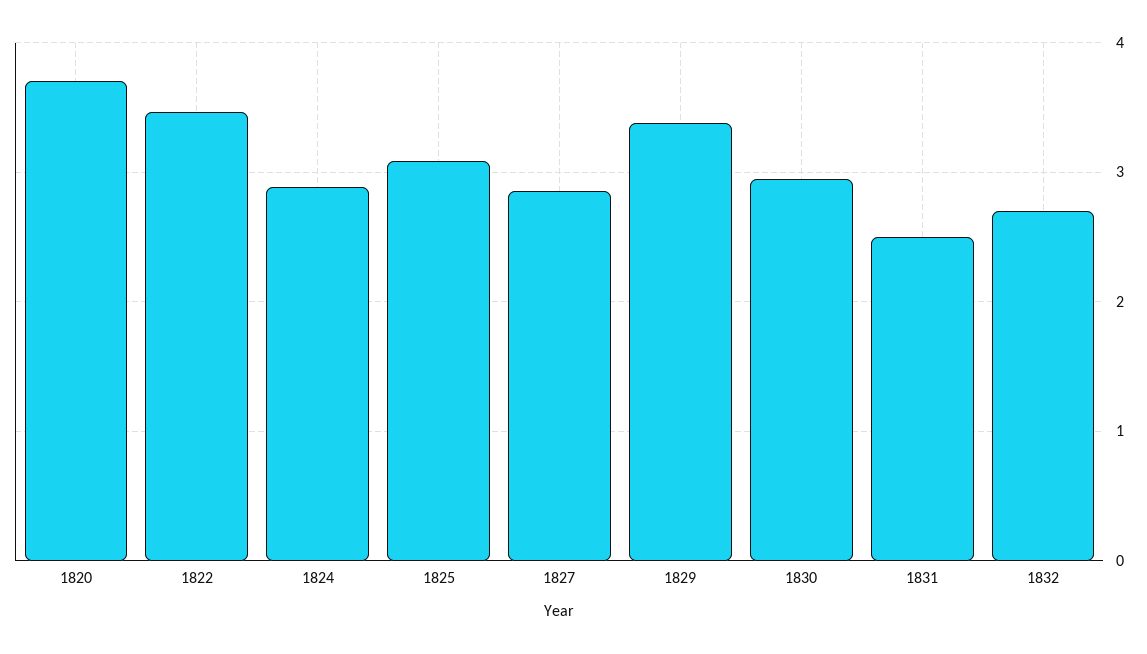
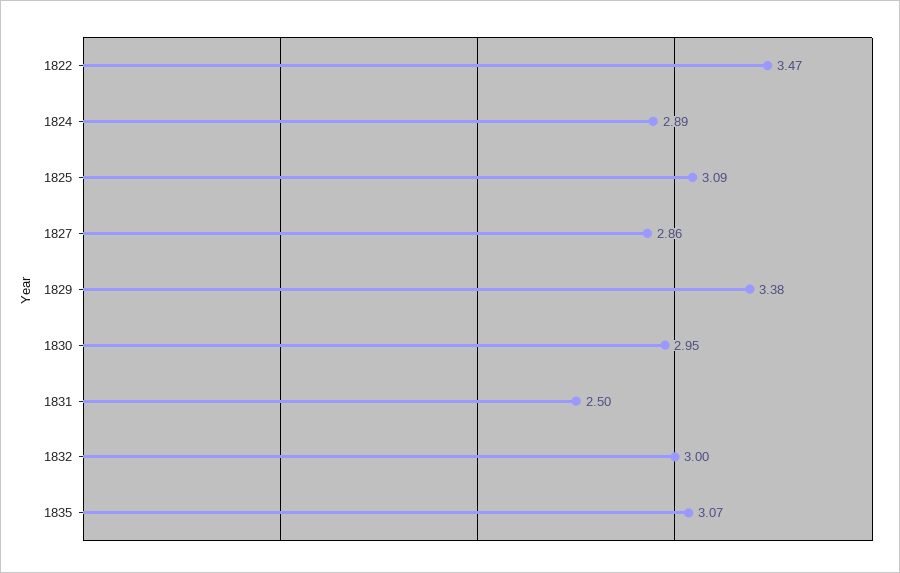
1820: 3.7 -> none
1832: 2.7 -> 3
1835: none -> 3.07

